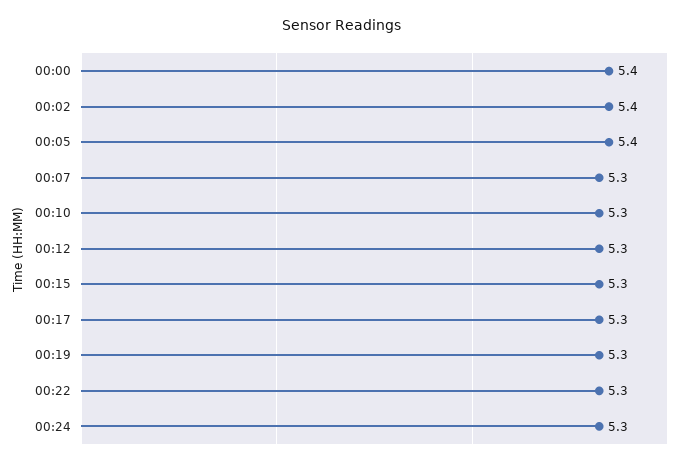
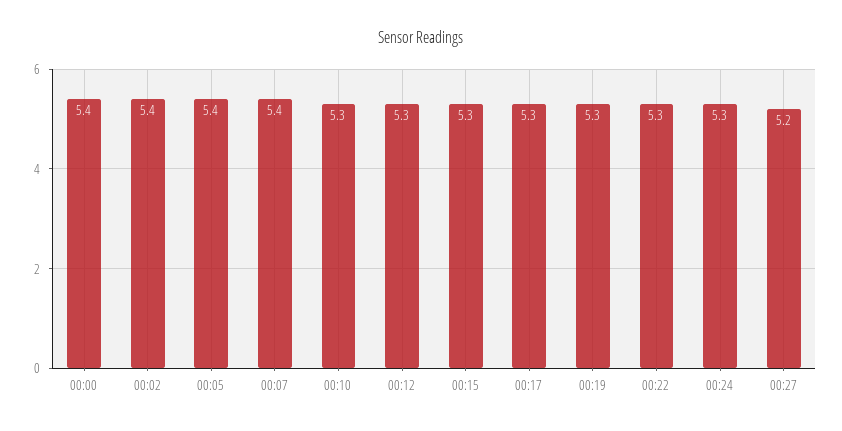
00:07: 5.3 -> 5.4
00:27: none -> 5.2

